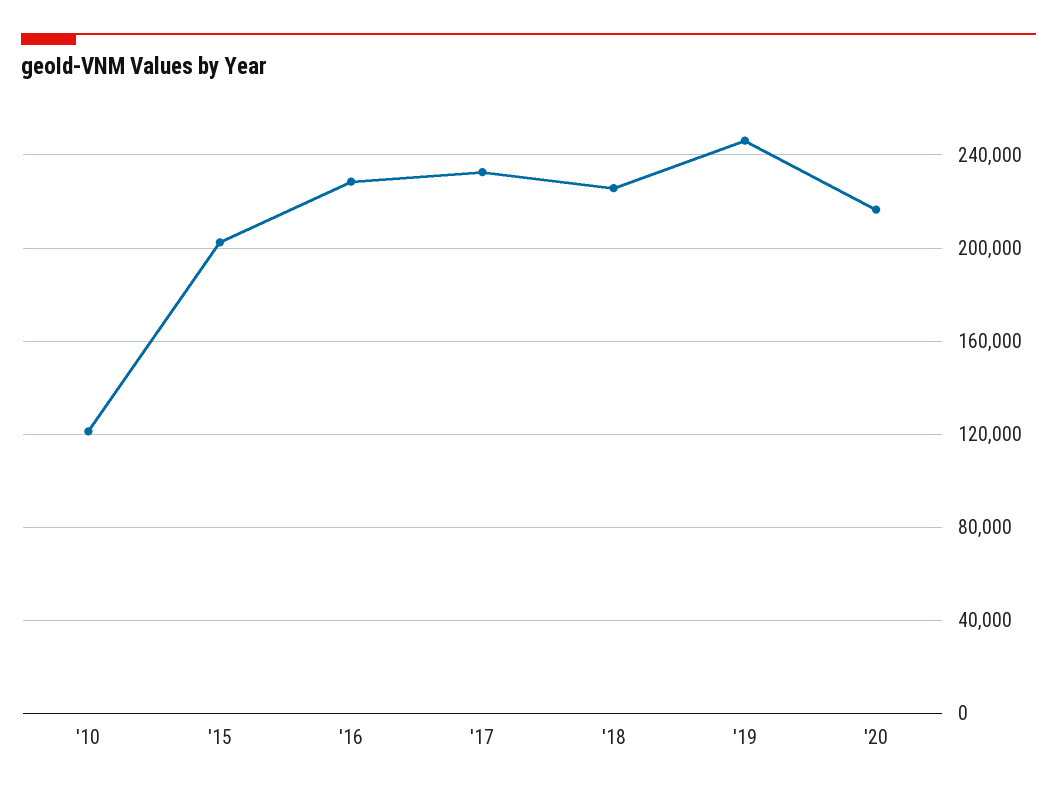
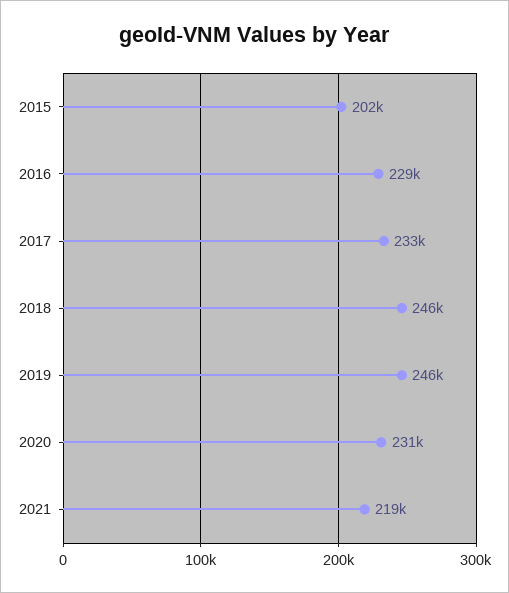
'10: 120000 -> none
'18: 225000 -> 246000
'20: 215000 -> 231000
2021: none -> 219000

